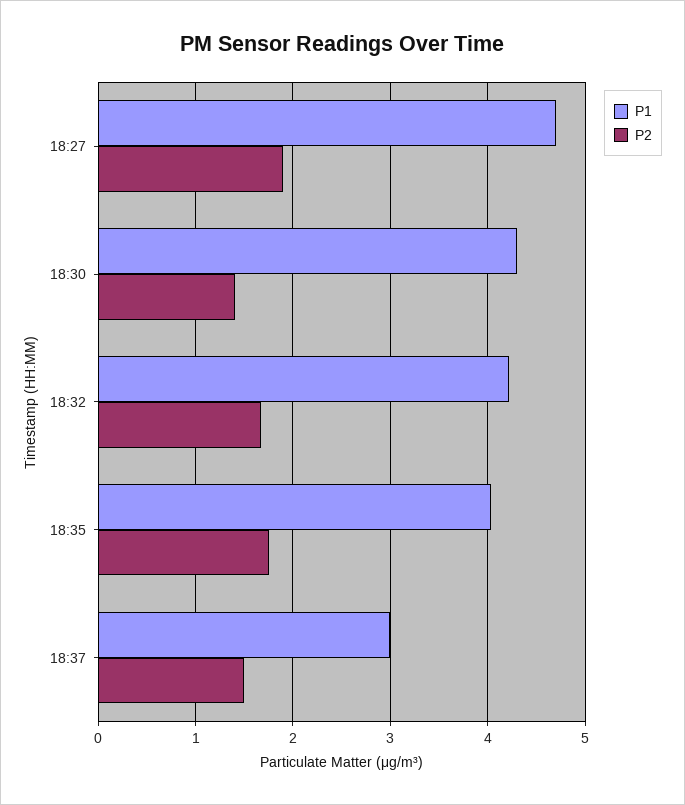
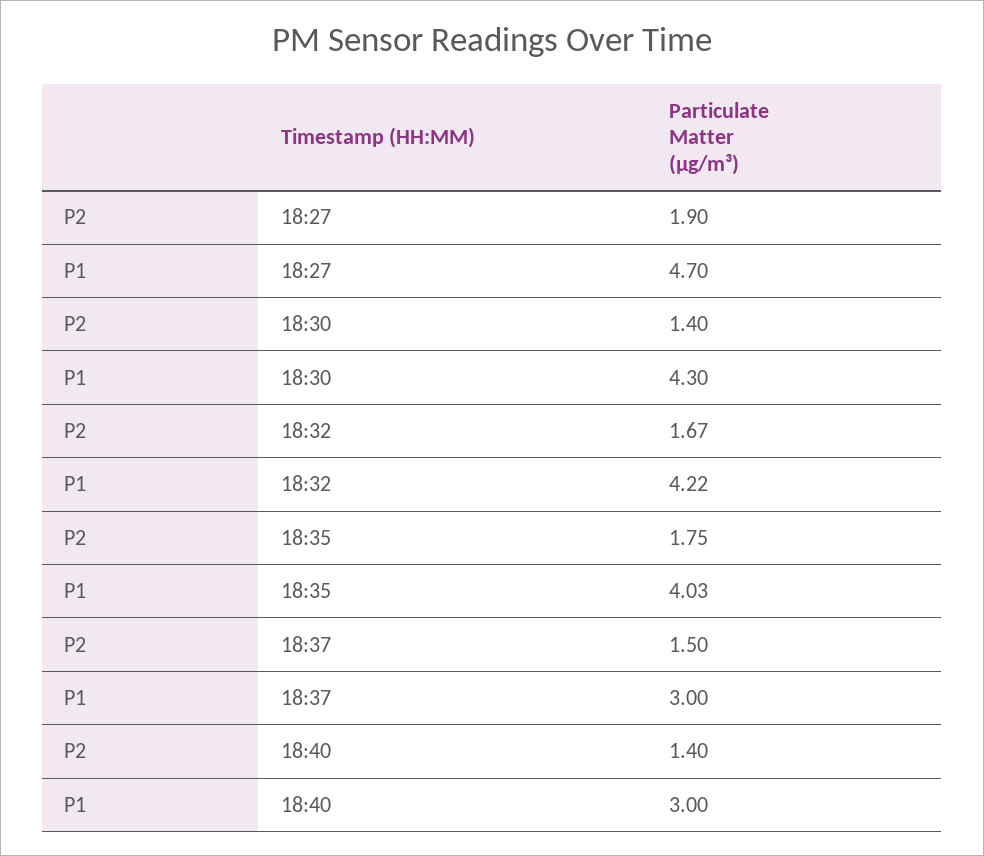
P2, 18:40: none -> 1.4
P1, 18:40: none -> 3

